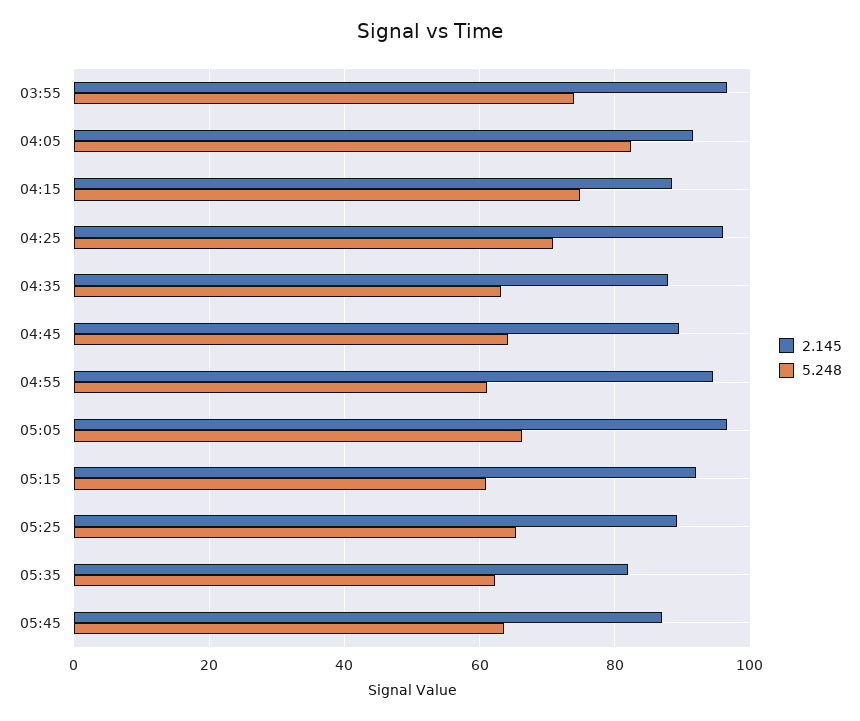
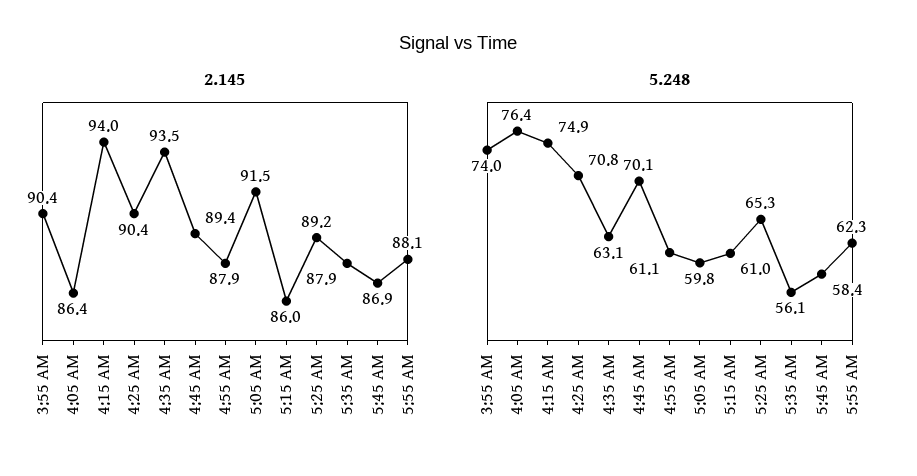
2.145, 03:55: 96 -> 90.4
2.145, 04:05: 92 -> 86.4
5.248, 04:05: 82 -> 76.4
2.145, 04:15: 88 -> 94
2.145, 04:25: 96 -> 90.4
2.145, 04:35: 88 -> 93.5
5.248, 04:45: 64 -> 70.1
2.145, 04:55: 94 -> 87.9
2.145, 05:05: 96 -> 91.5
5.248, 05:05: 66 -> 59.8
2.145, 05:15: 92 -> 86
2.145, 05:35: 82 -> 87.9
5.248, 05:35: 62 -> 56.1
5.248, 05:45: 64 -> 58.4
2.145, 5:55 AM: none -> 88.1
5.248, 5:55 AM: none -> 62.3

